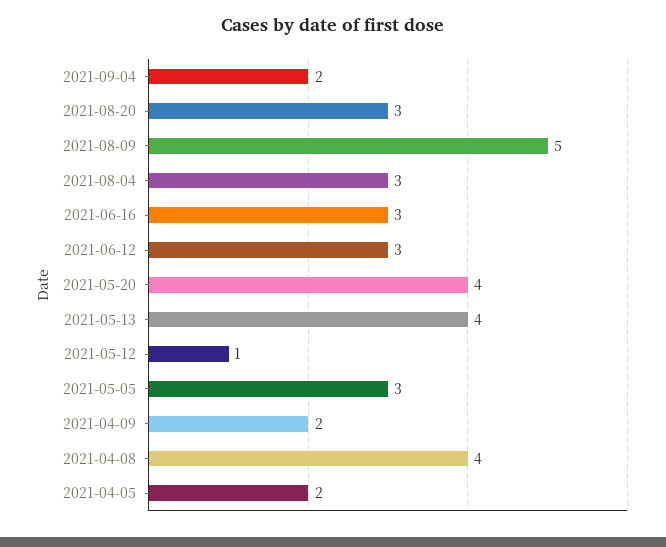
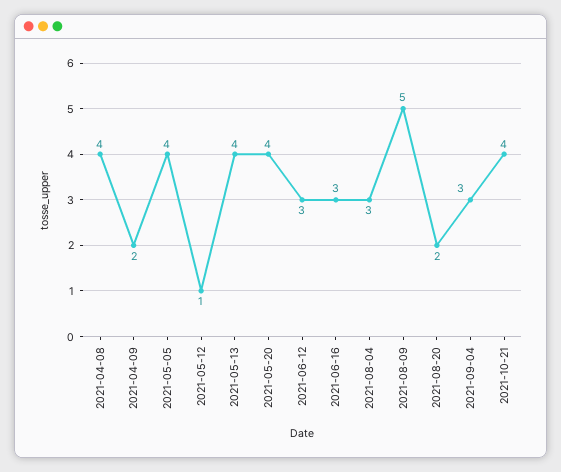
2021-09-04: 2 -> 3
2021-08-20: 3 -> 2
2021-05-05: 3 -> 4
2021-04-05: 2 -> none
2021-10-21: none -> 4

